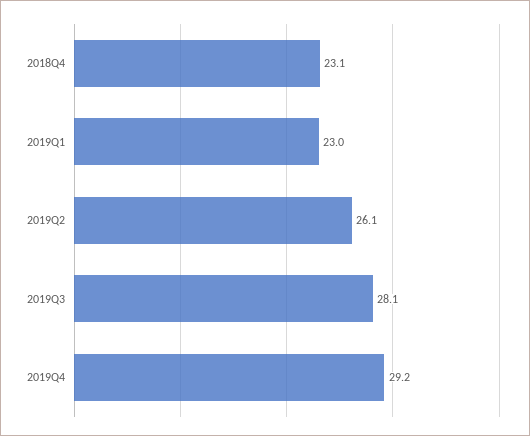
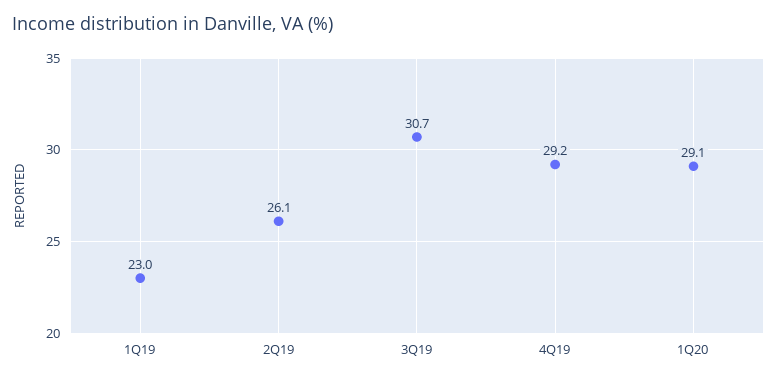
2018Q4: 23.1 -> none
2019Q3: 28.1 -> 30.7
1Q20: none -> 29.1

